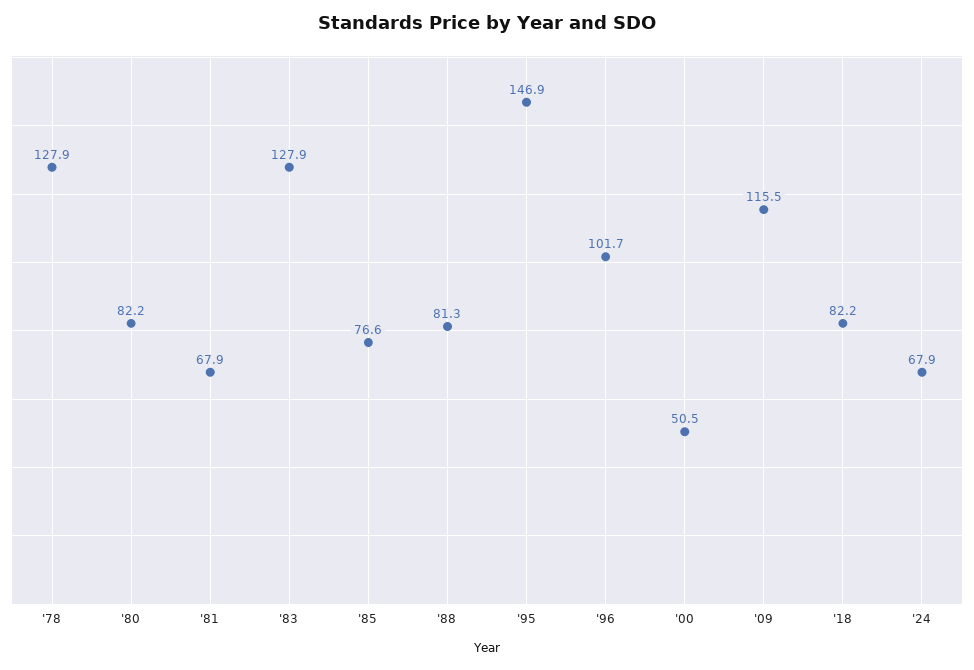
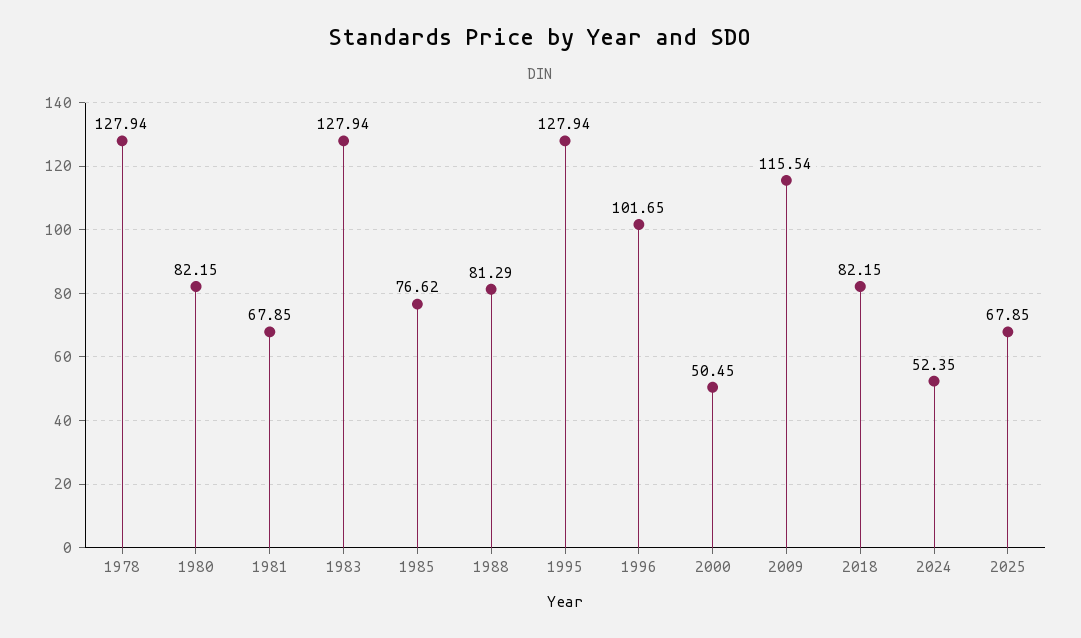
'95: 146.9 -> 127.94
'24: 67.9 -> 52.35
2025: none -> 67.85

